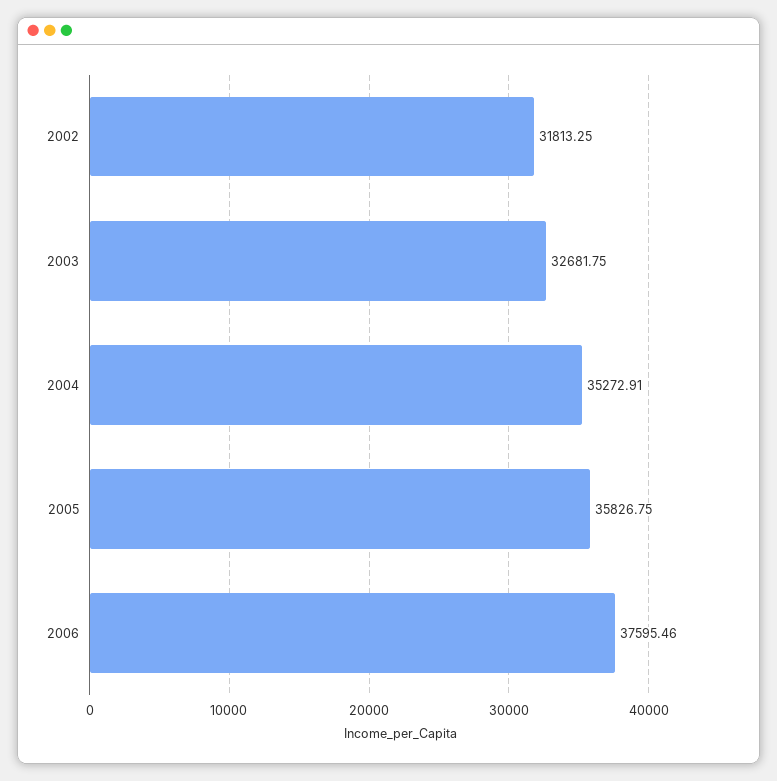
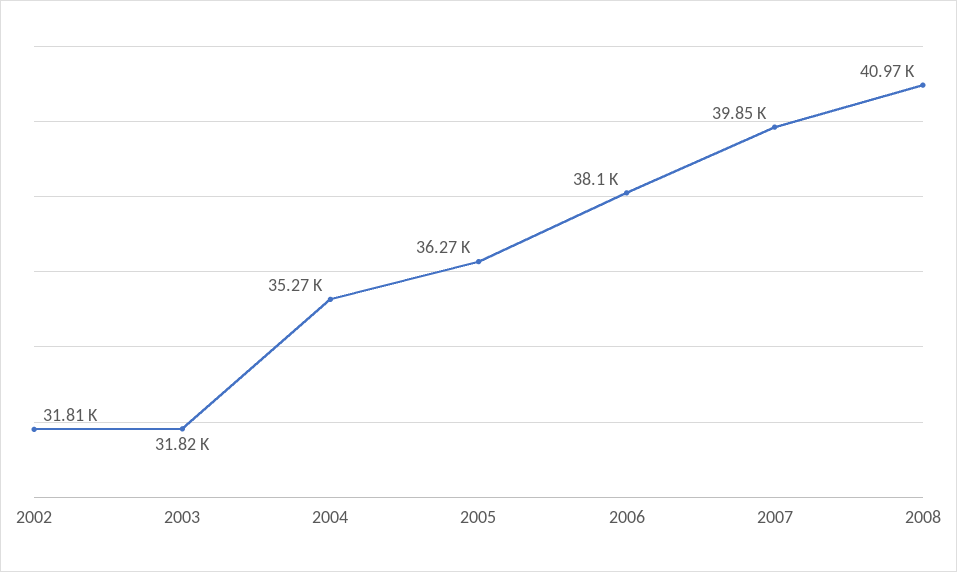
2003: 32681.75 -> 31820
2005: 35826.75 -> 36270
2006: 37595.46 -> 38100
2007: none -> 39850
2008: none -> 40970

